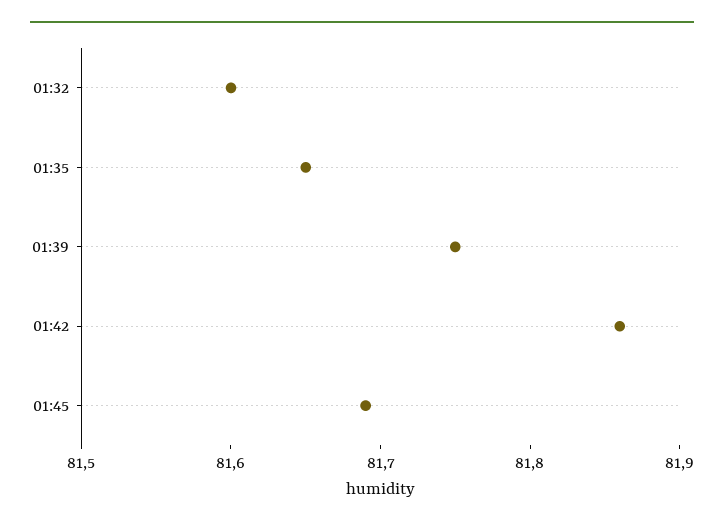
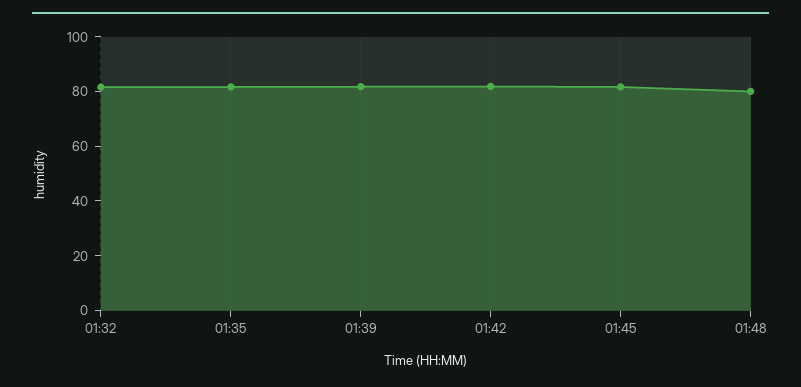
01:48: none -> 80

